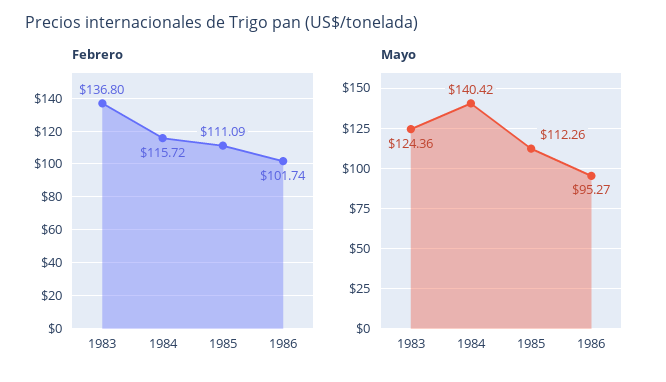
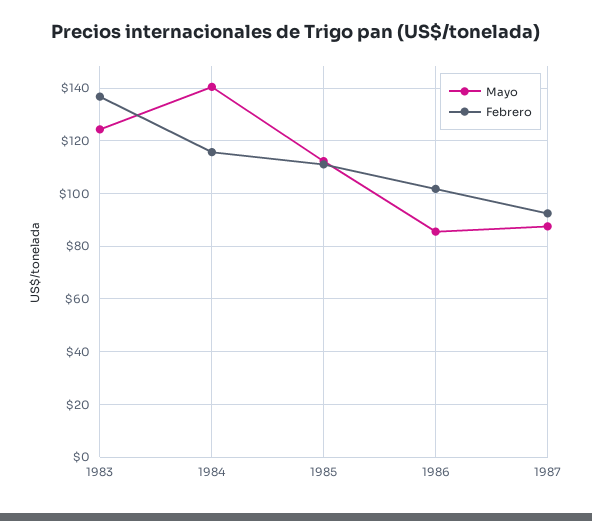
Mayo, 1986: 95.27 -> 85
Mayo, 1987: none -> 87.5
Febrero, 1987: none -> 92.5

